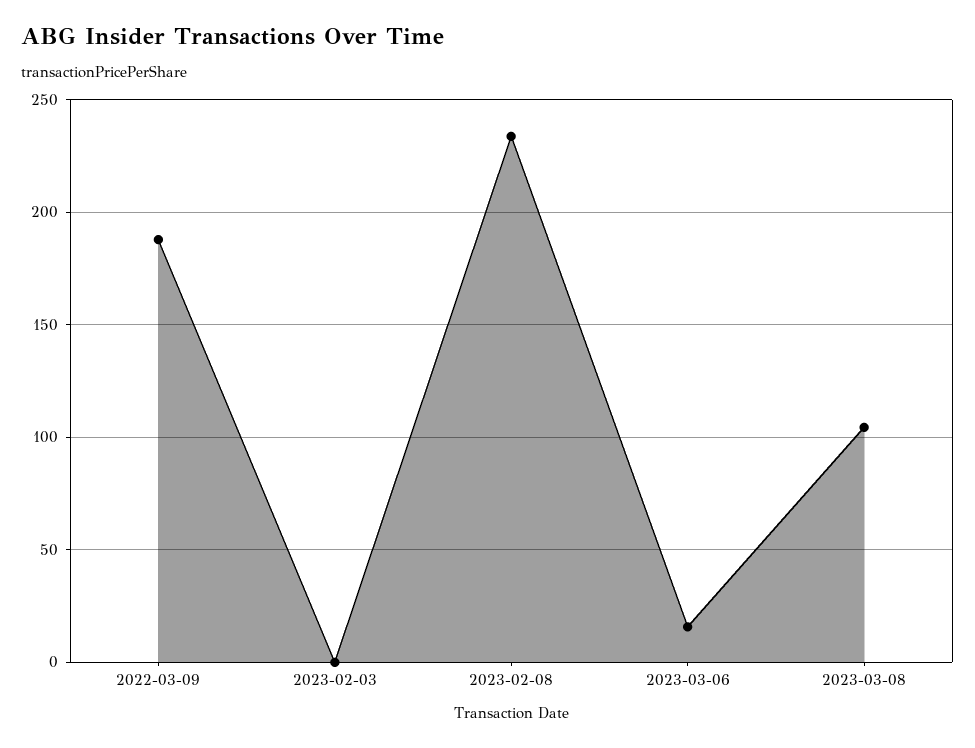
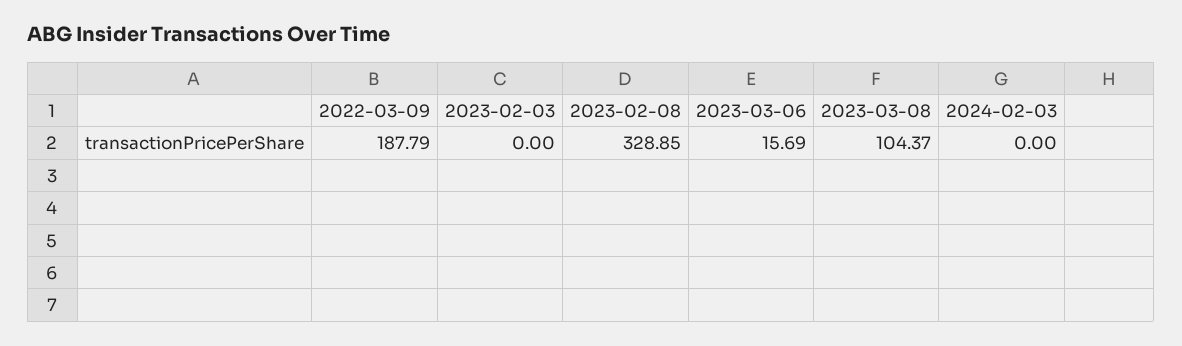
2023-02-08: 235 -> 328.85
2024-02-03: none -> 0

